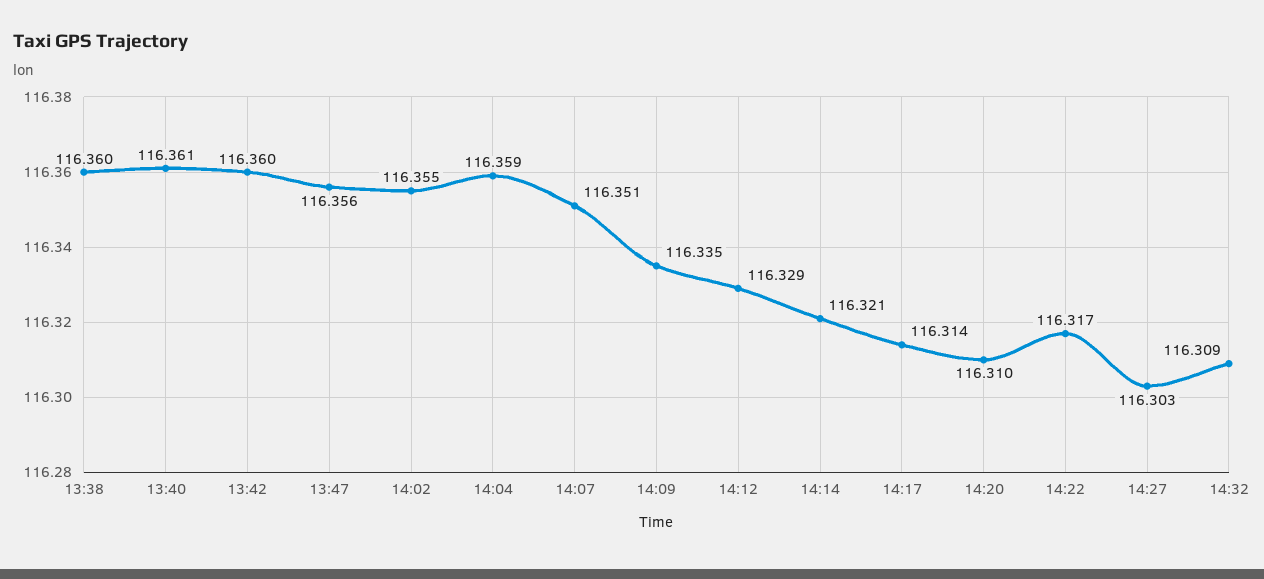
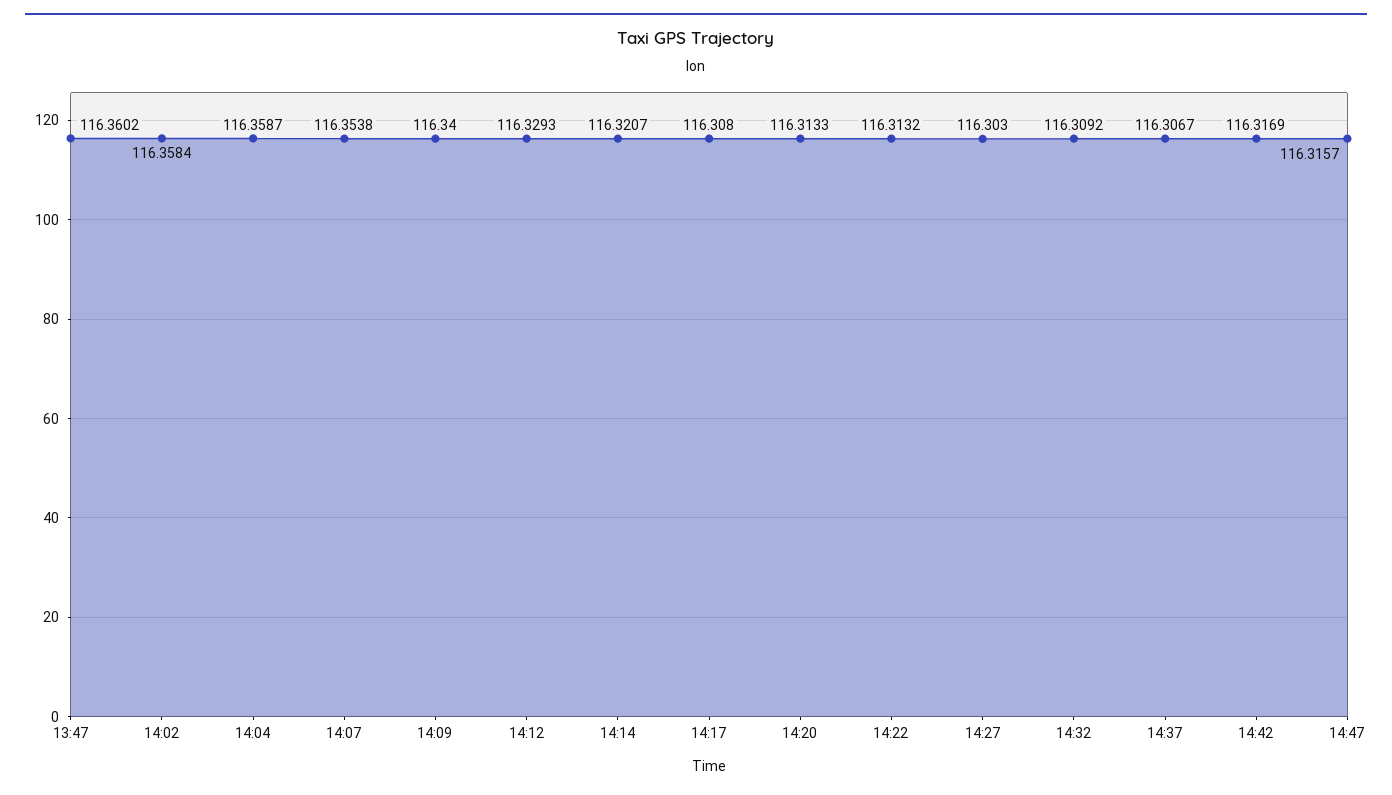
13:38: 116.36 -> none
13:40: 116.361 -> none
13:42: 116.36 -> none
13:47: 116.356 -> 116.3602
14:02: 116.355 -> 116.3584
14:07: 116.351 -> 116.3538
14:09: 116.335 -> 116.34
14:17: 116.314 -> 116.308
14:20: 116.31 -> 116.3133
14:22: 116.317 -> 116.3132
14:37: none -> 116.3067
14:42: none -> 116.3169
14:47: none -> 116.3157

